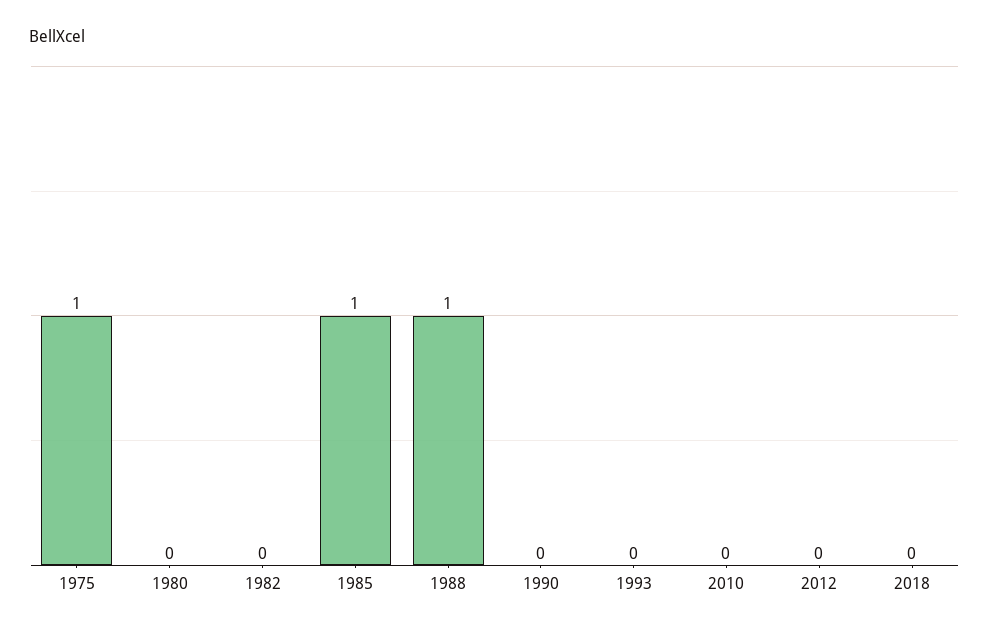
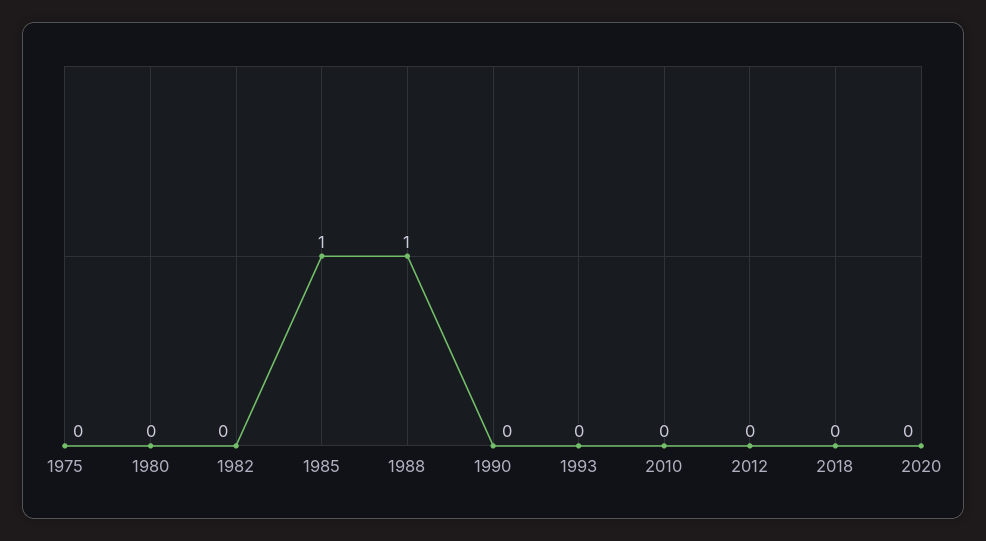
1975: 1 -> 0
2020: none -> 0

